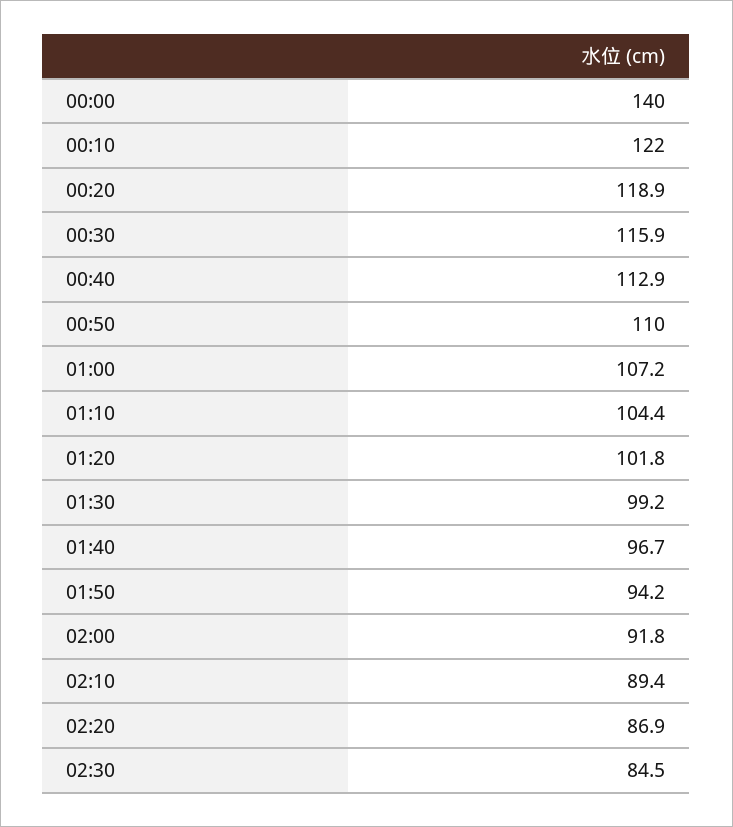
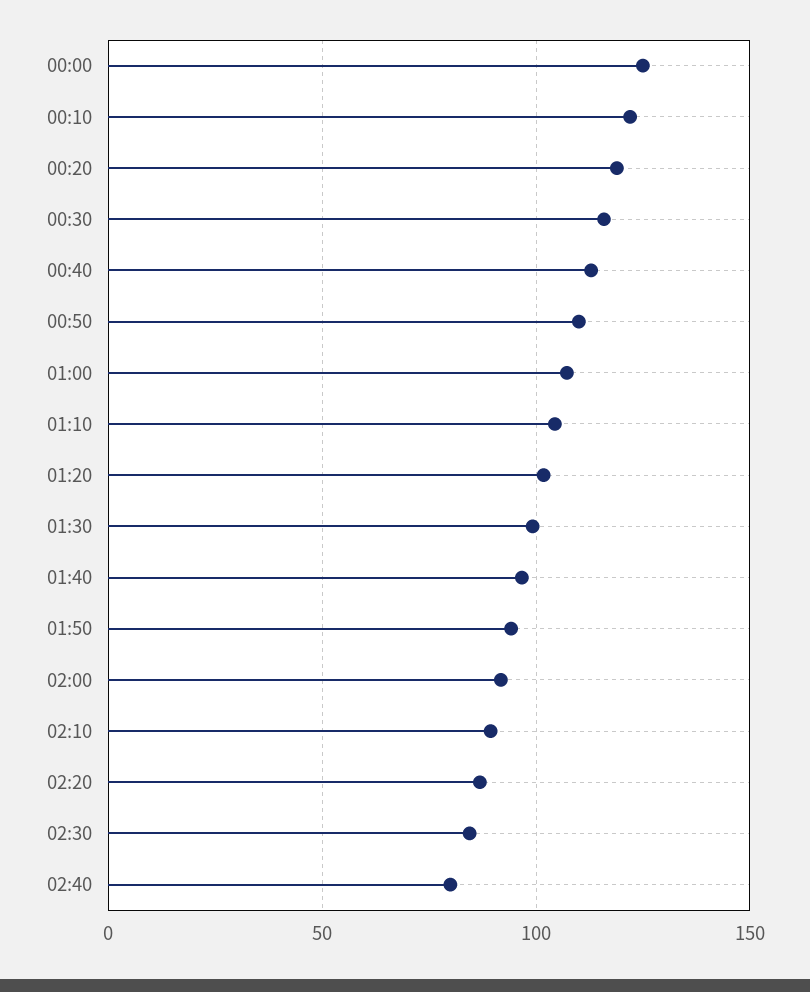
00:00: 140 -> 125
02:40: none -> 80

